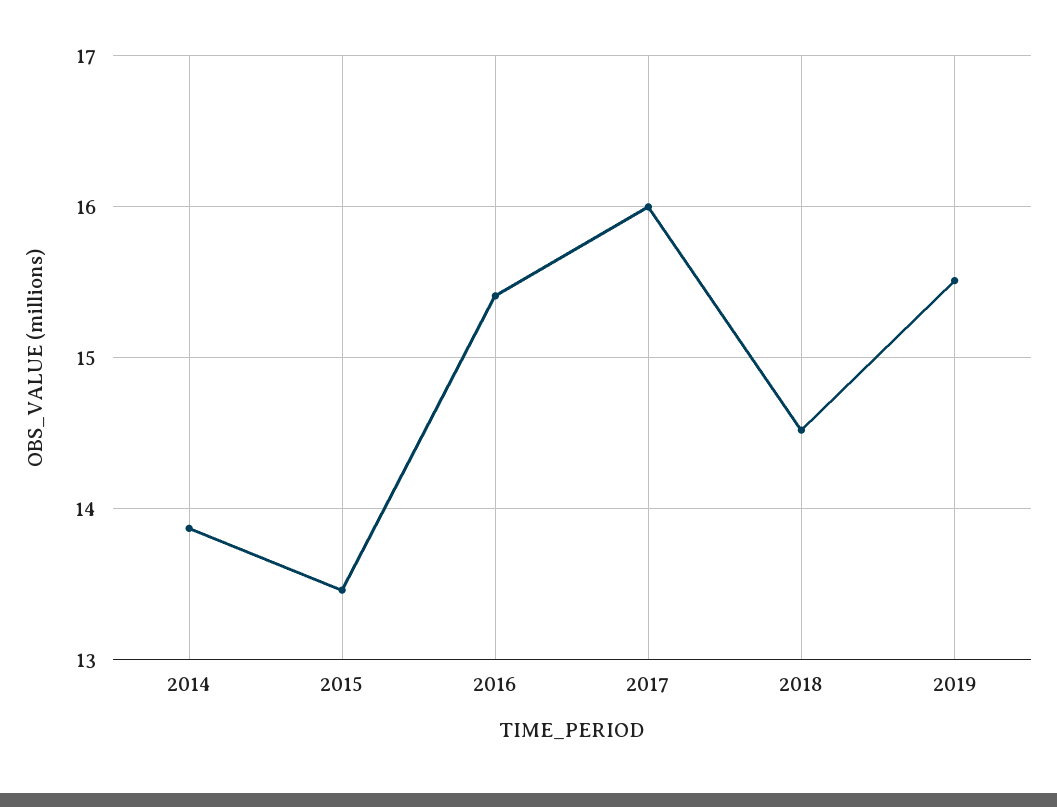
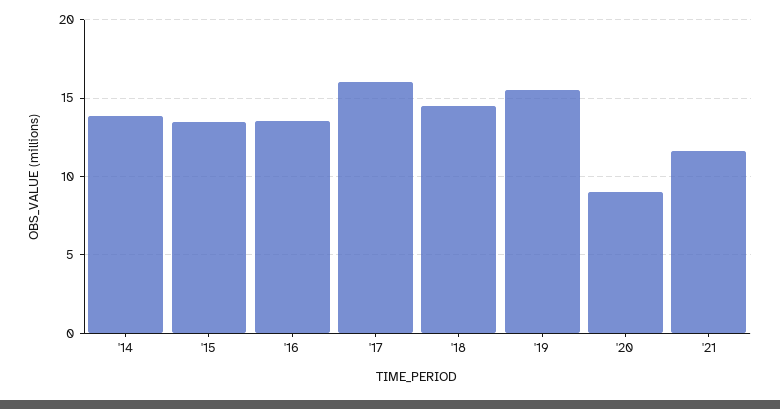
2016: 15.4 -> 13.5
'20: none -> 9
'21: none -> 11.5

